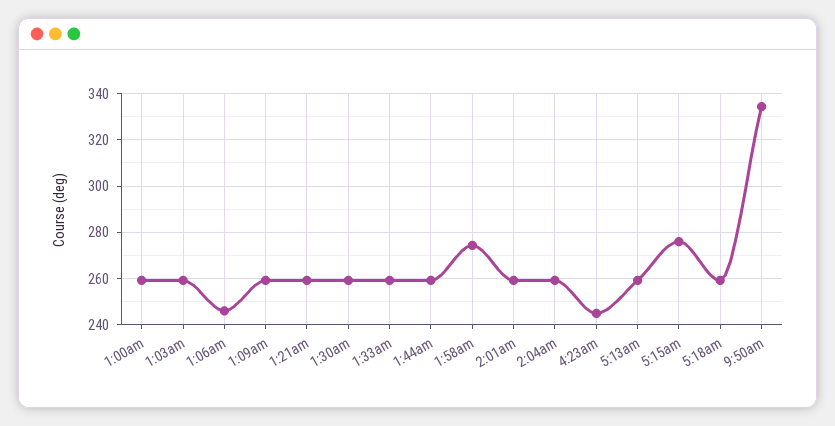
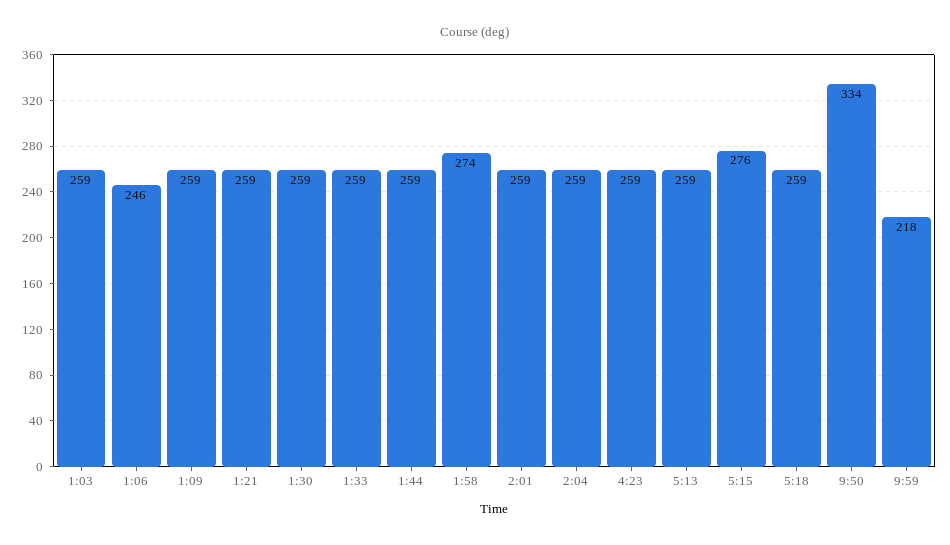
1:00am: 260 -> none
4:23am: 245 -> 259
9:59: none -> 218

